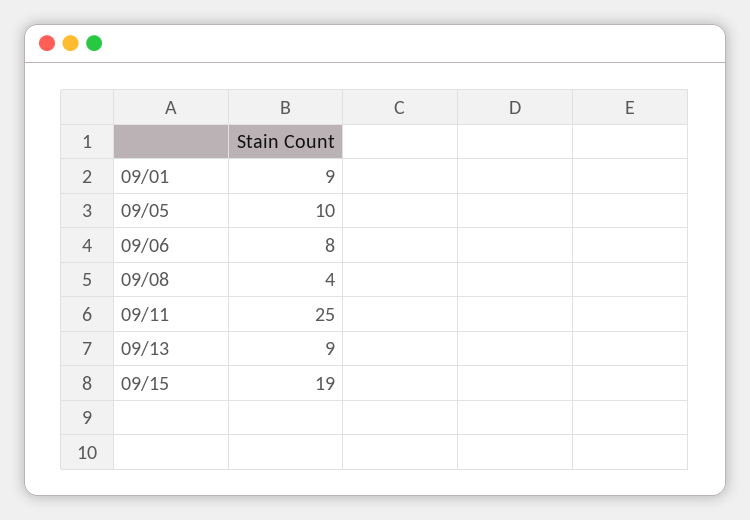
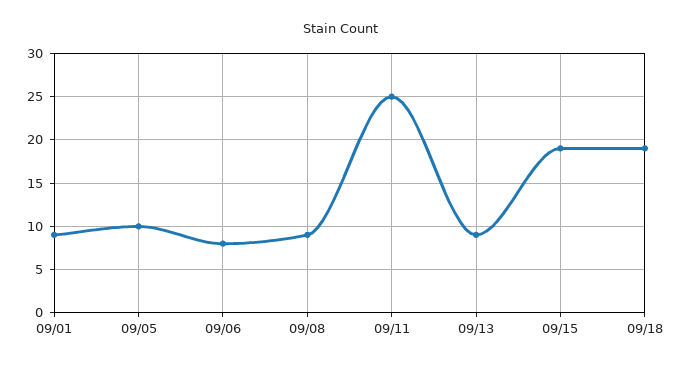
09/08: 4 -> 9
09/18: none -> 19

